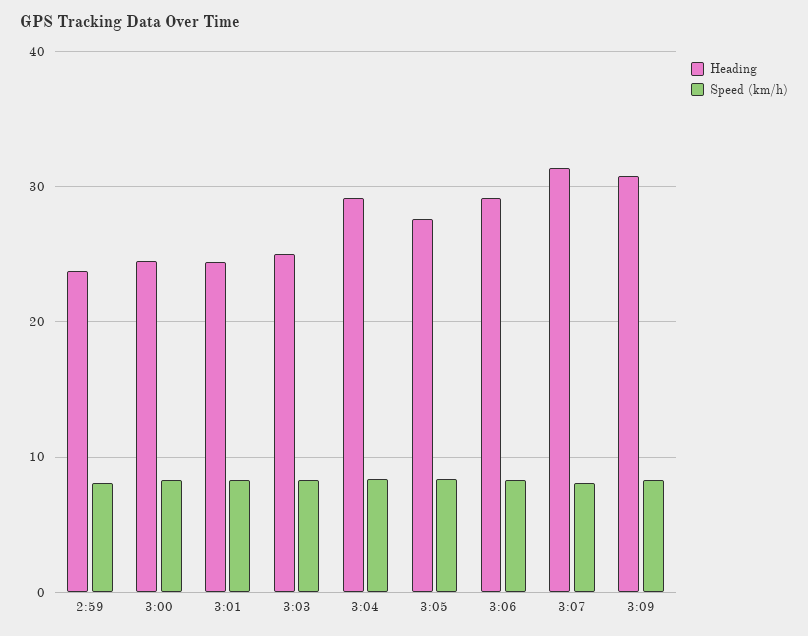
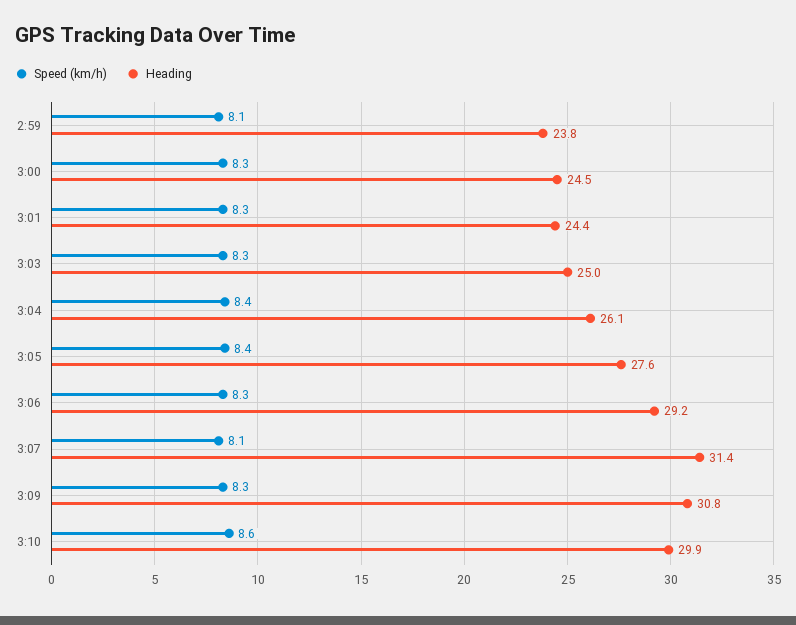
Heading, 3:04: 29 -> 26.1
Speed (km/h), 3:10: none -> 8.6
Heading, 3:10: none -> 29.9

